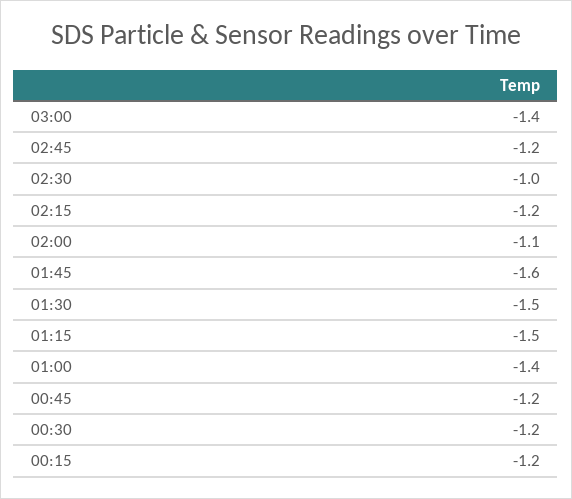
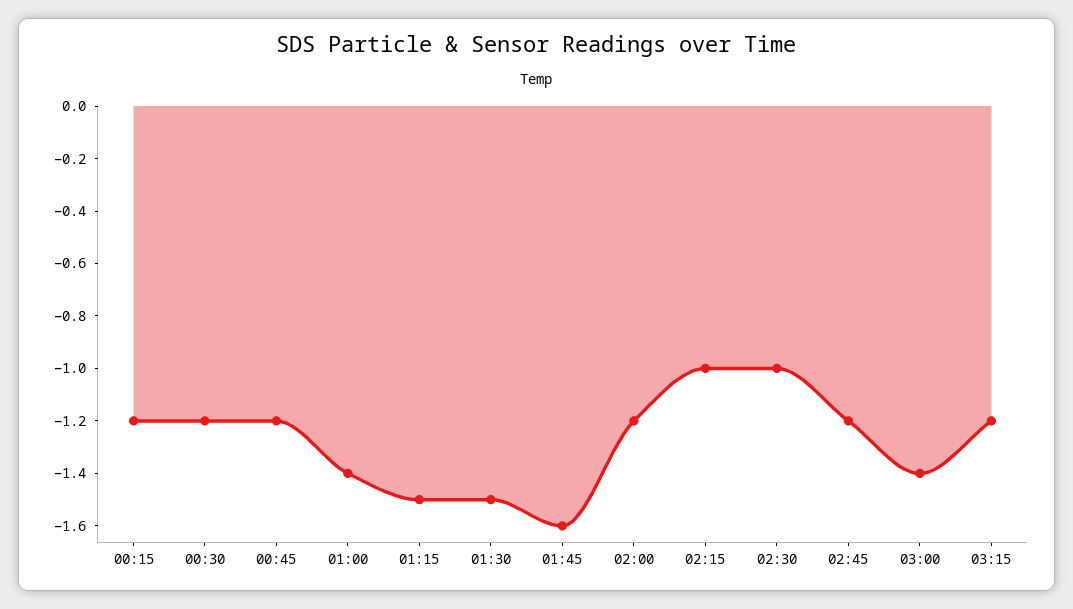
02:15: -1.2 -> -1
02:00: -1.1 -> -1.2
03:15: none -> -1.2

